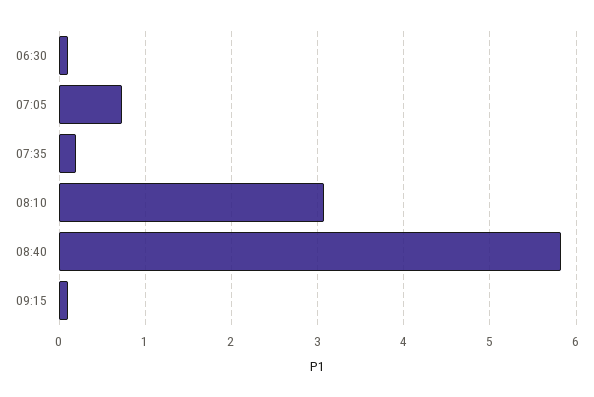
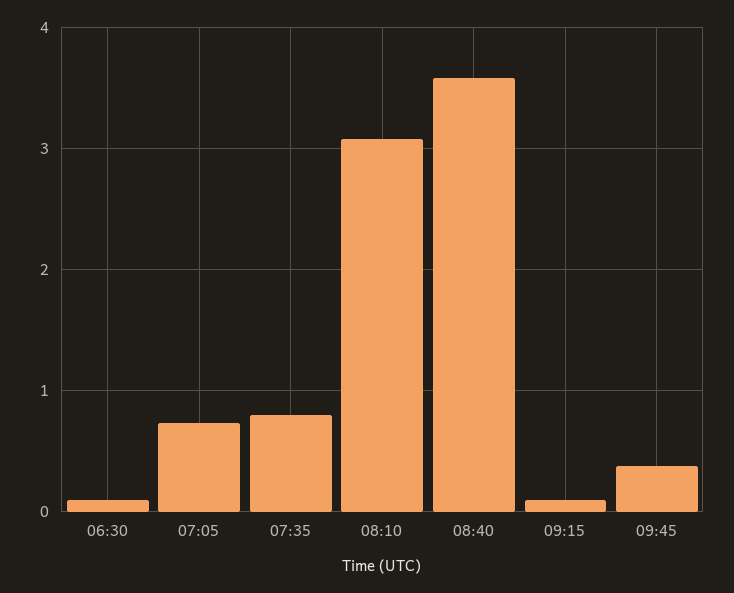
07:35: 0.2 -> 0.8
08:40: 5.8 -> 3.6
09:45: none -> 0.4

